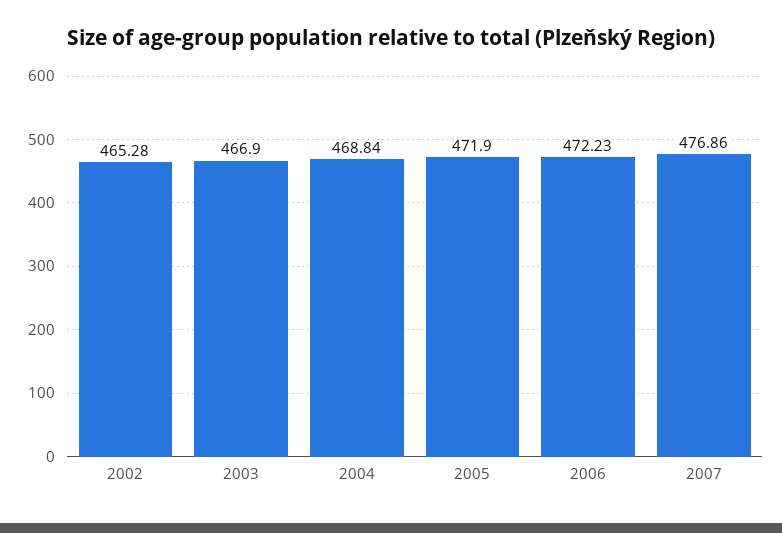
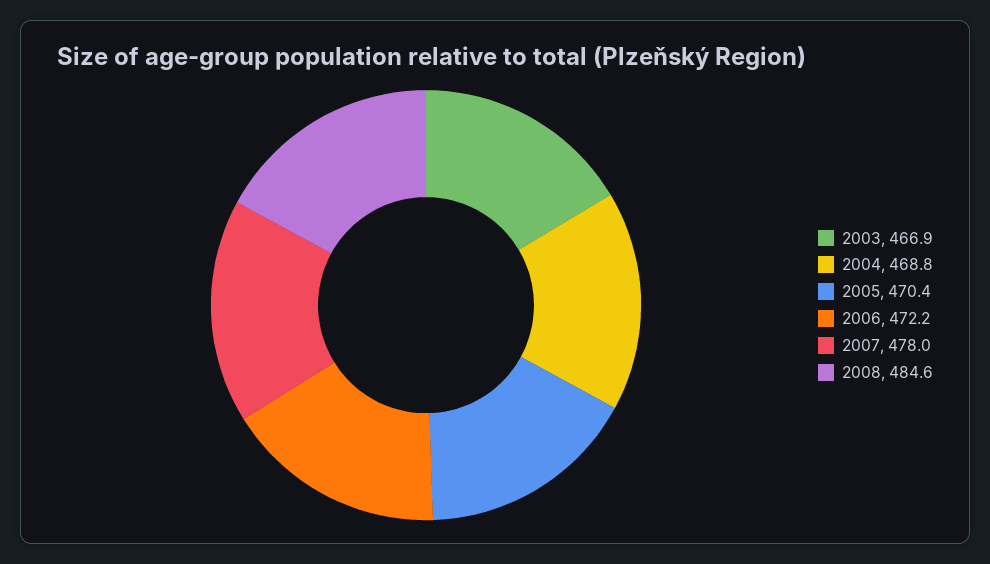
2002: 465.28 -> none
2005: 471.9 -> 470.4
2007: 476.86 -> 478
2008: none -> 484.6

